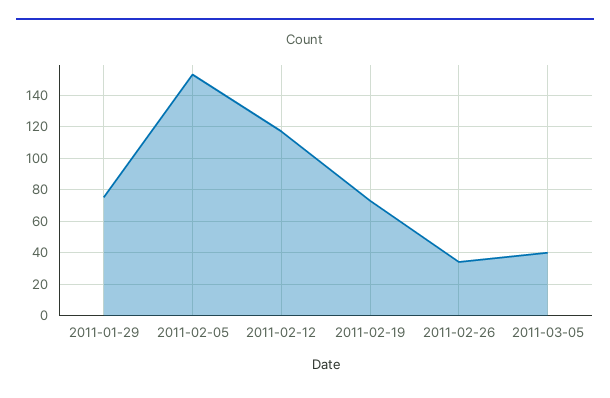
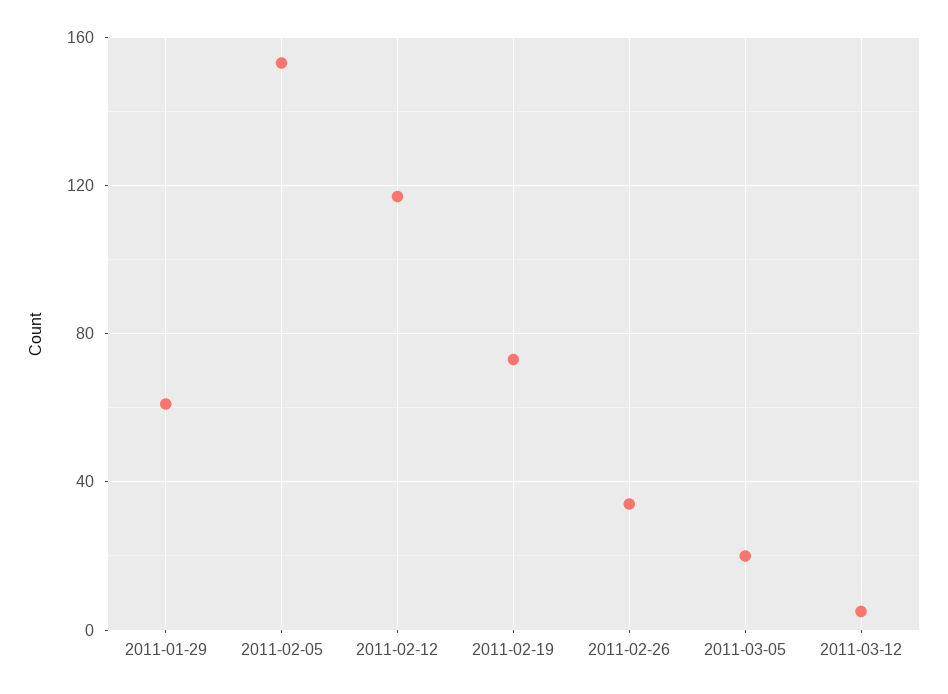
2011-01-29: 75 -> 60
2011-03-05: 40 -> 20
2011-03-12: none -> 5

